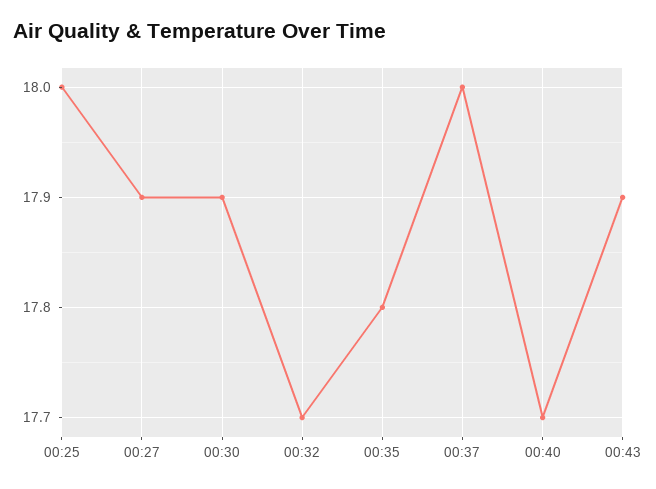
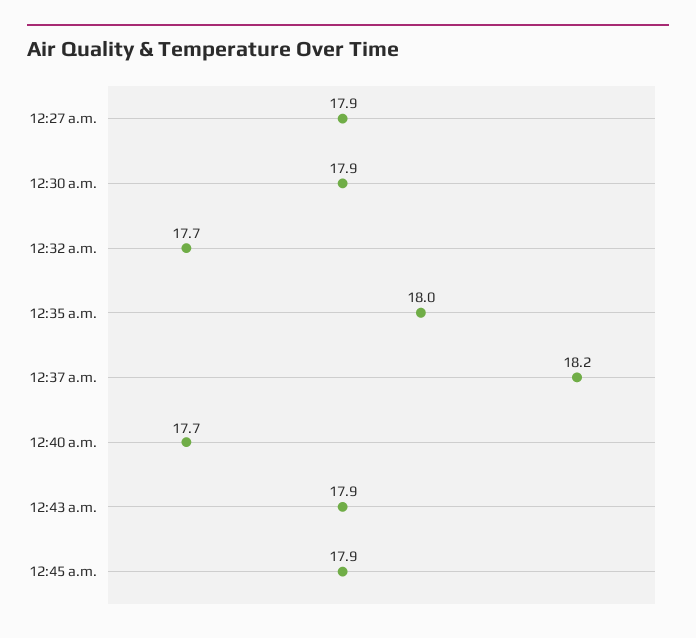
00:25: 18 -> none
00:35: 17.8 -> 18
00:37: 18 -> 18.2
12:45 a.m.: none -> 17.9

